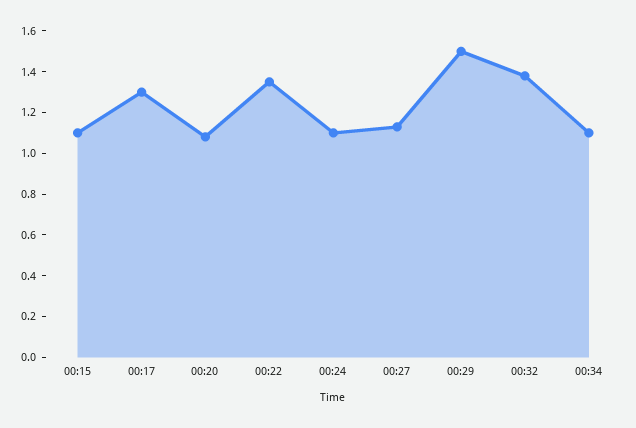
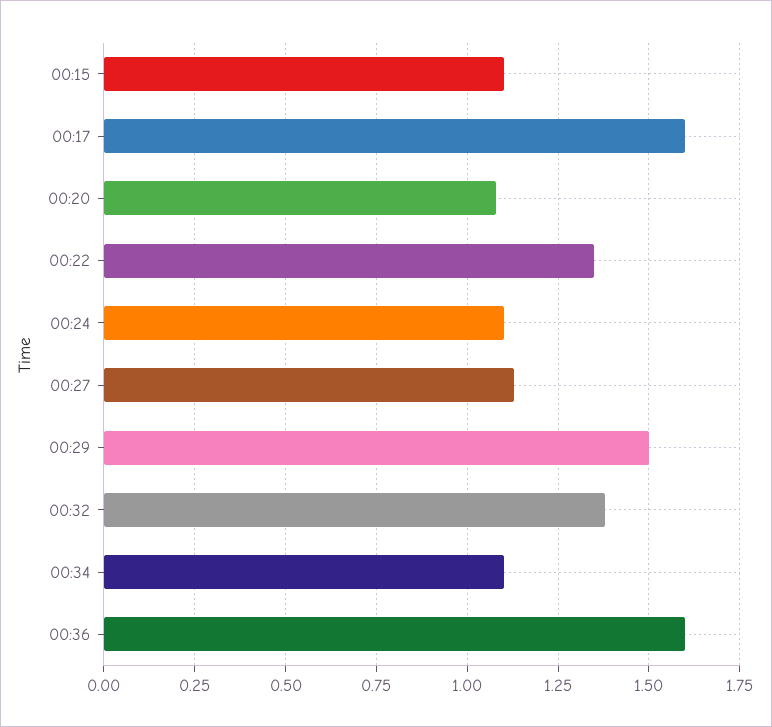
00:17: 1.3 -> 1.6
00:36: none -> 1.6

